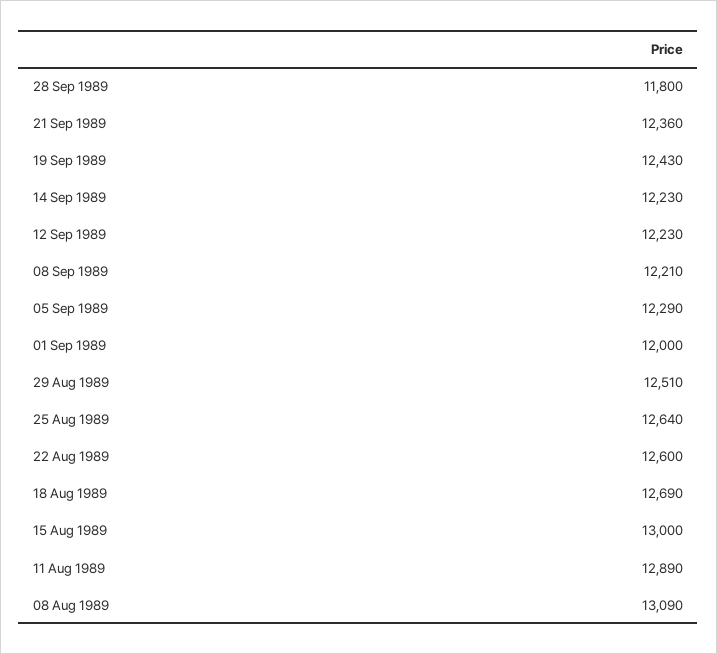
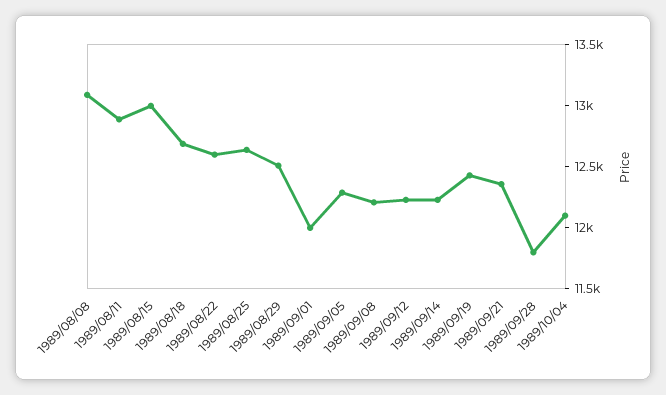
1989/10/04: none -> 12100

